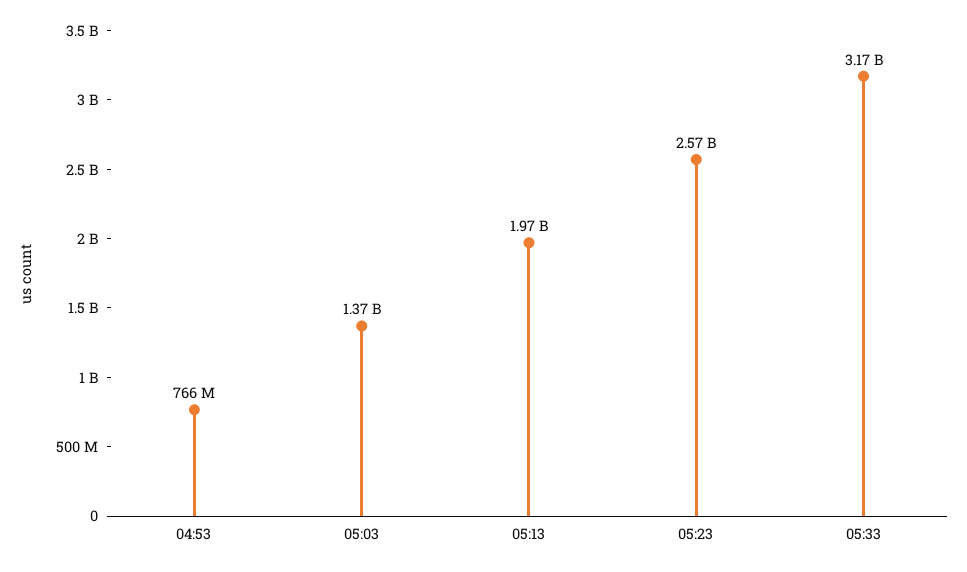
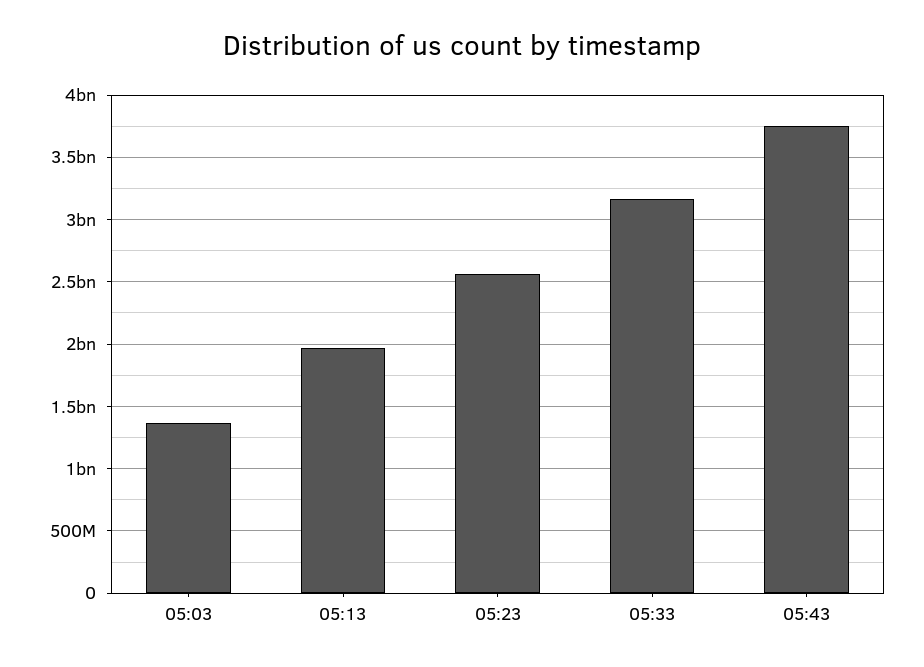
04:53: 766000000 -> none
05:43: none -> 3750000000

